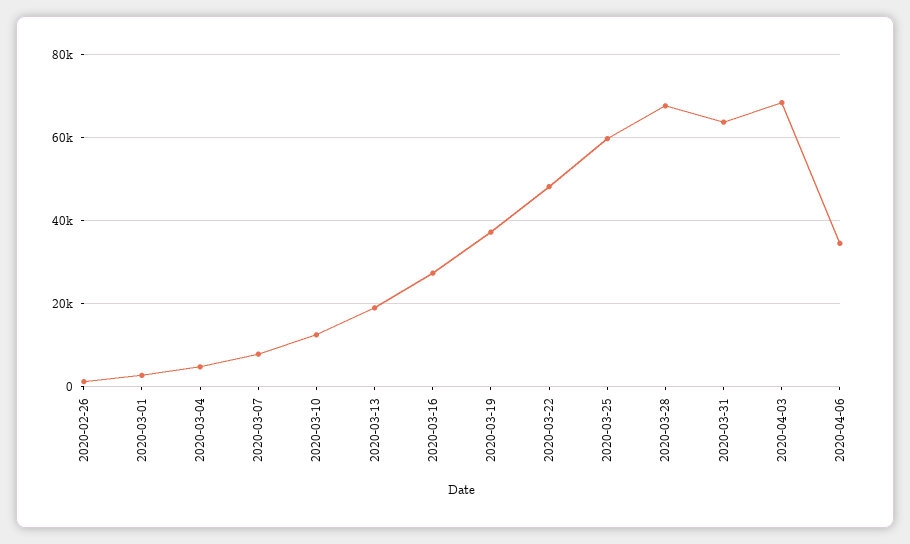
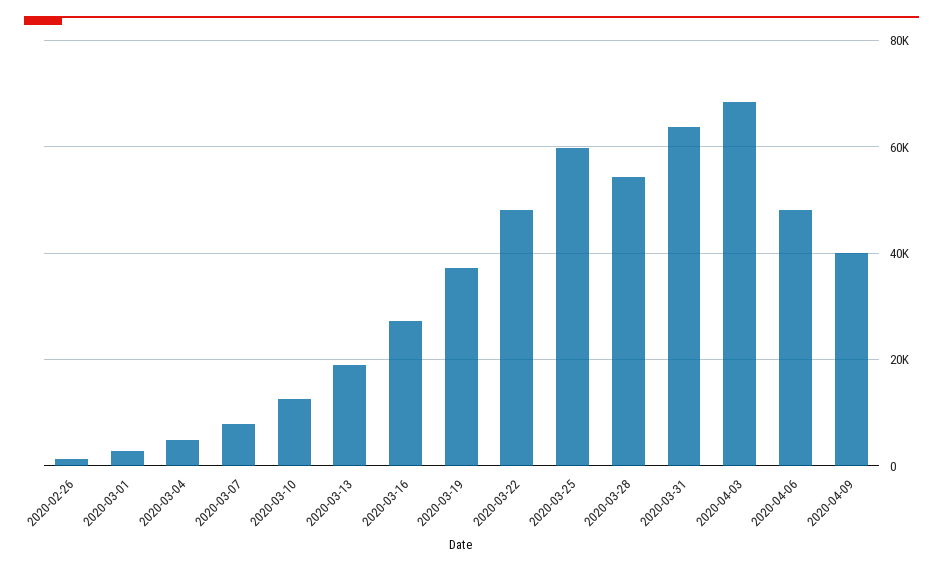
2020-03-28: 68000 -> 54000
2020-04-06: 34000 -> 48000
2020-04-09: none -> 40000

